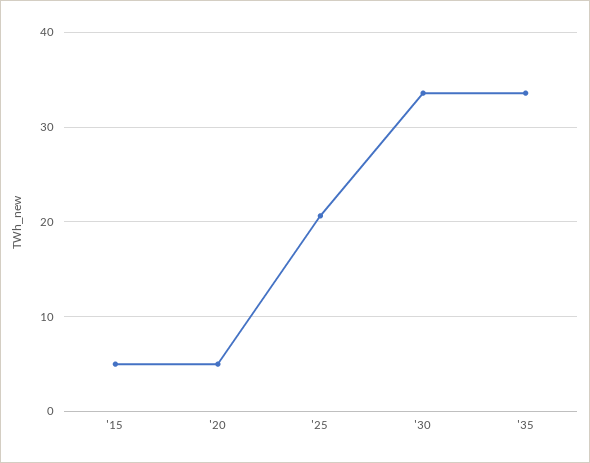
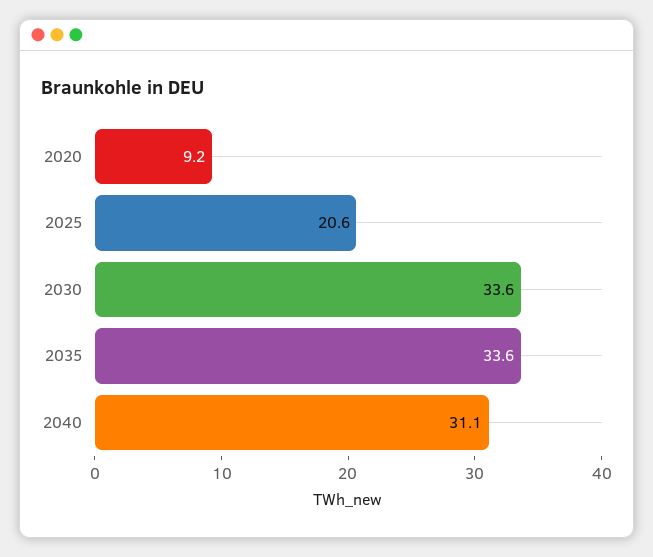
'15: 5 -> none
'20: 5 -> 9.2
2040: none -> 31.1

